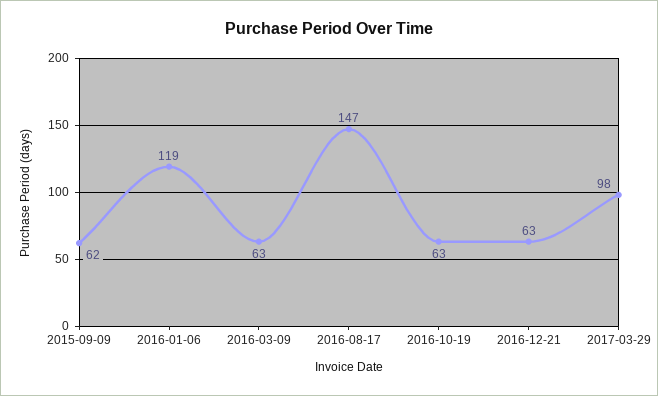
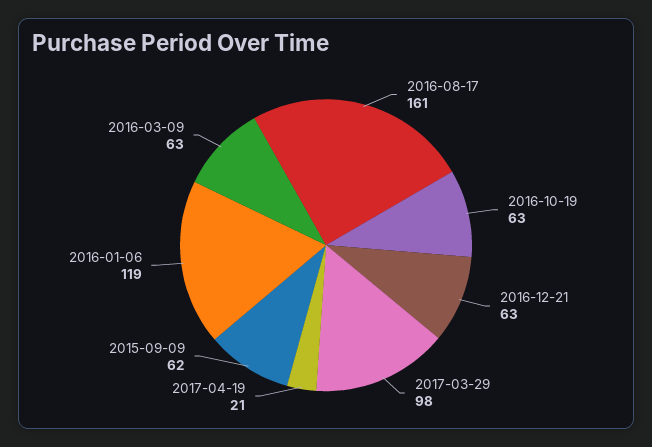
2016-08-17: 147 -> 161
2017-04-19: none -> 21

